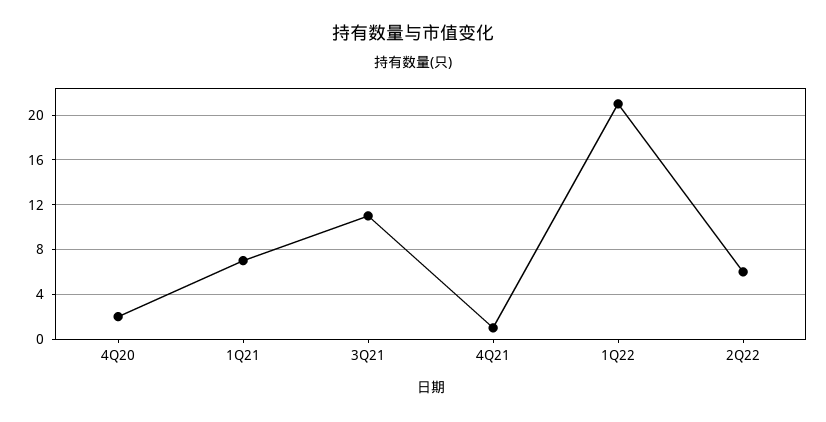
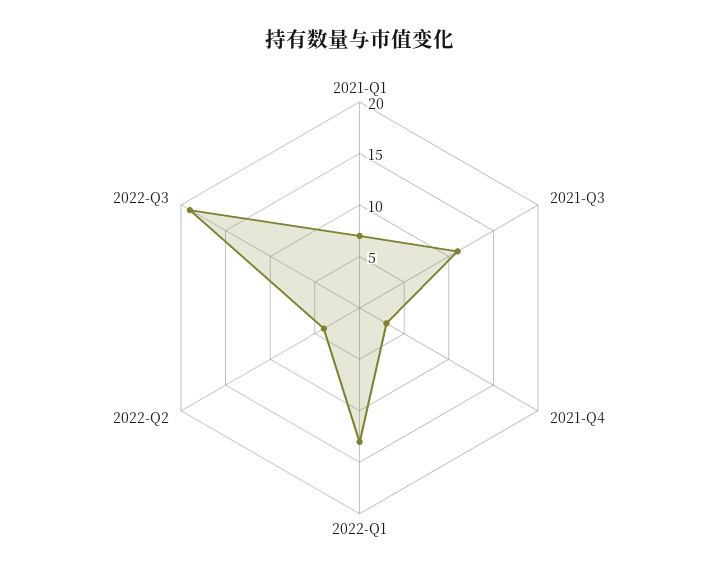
4Q20: 2 -> none
4Q21: 1 -> 3
1Q22: 21 -> 13
2Q22: 6 -> 4
2022-Q3: none -> 19

